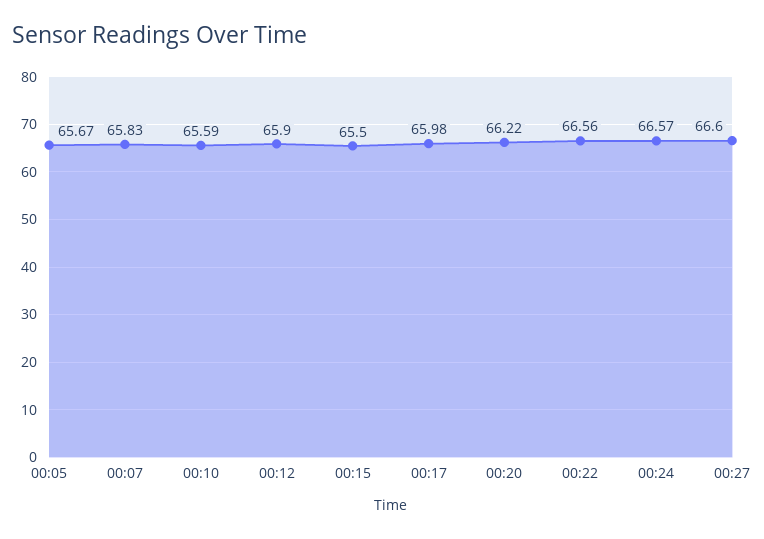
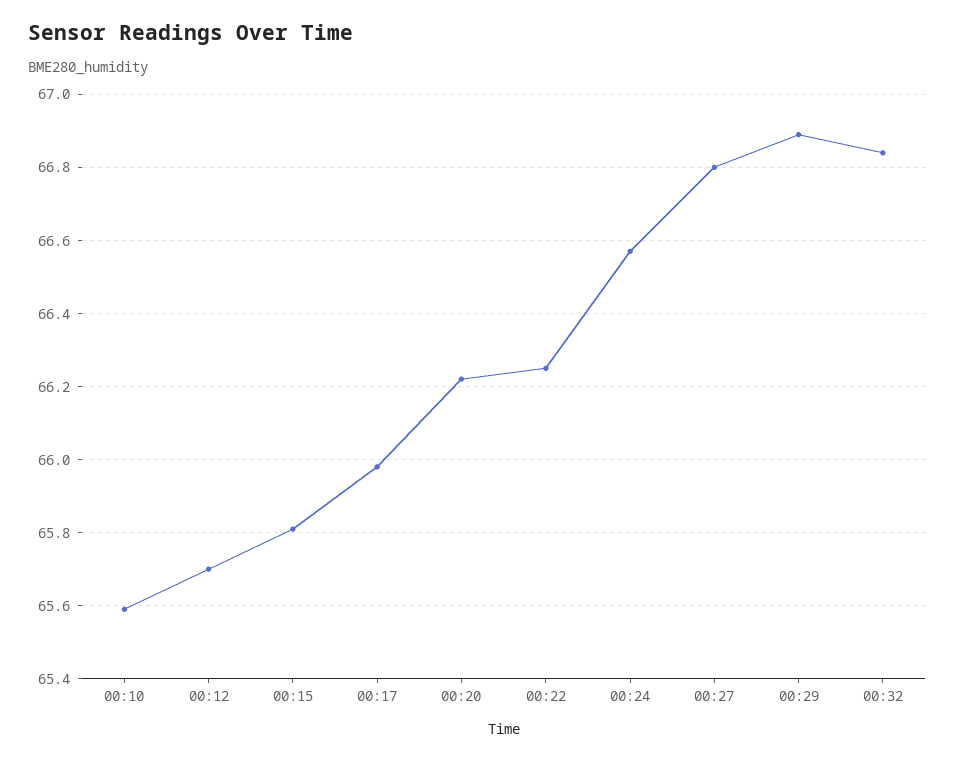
00:05: 65.67 -> none
00:07: 65.83 -> none
00:12: 65.9 -> 65.7
00:15: 65.5 -> 65.8
00:22: 66.56 -> 66.25
00:27: 66.6 -> 66.8
00:29: none -> 66.9
00:32: none -> 66.85

